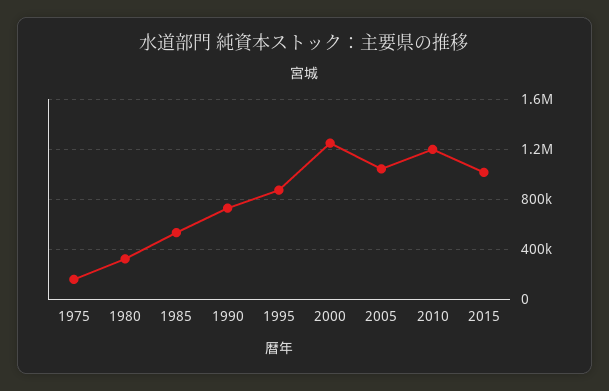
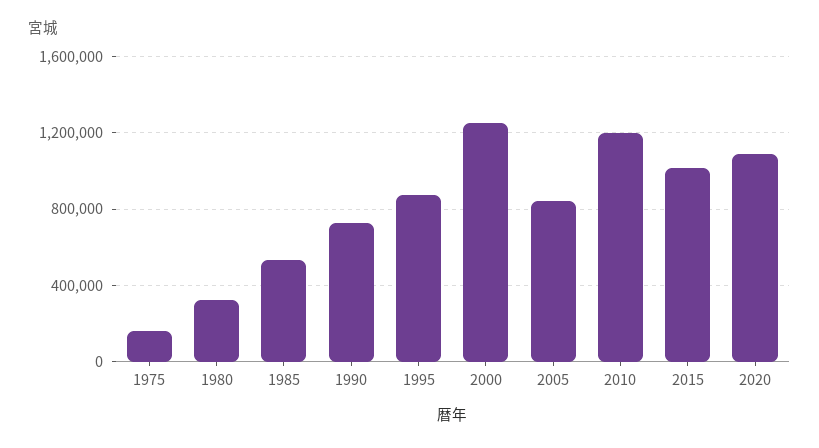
2005: 1050000 -> 850000
2020: none -> 1100000

